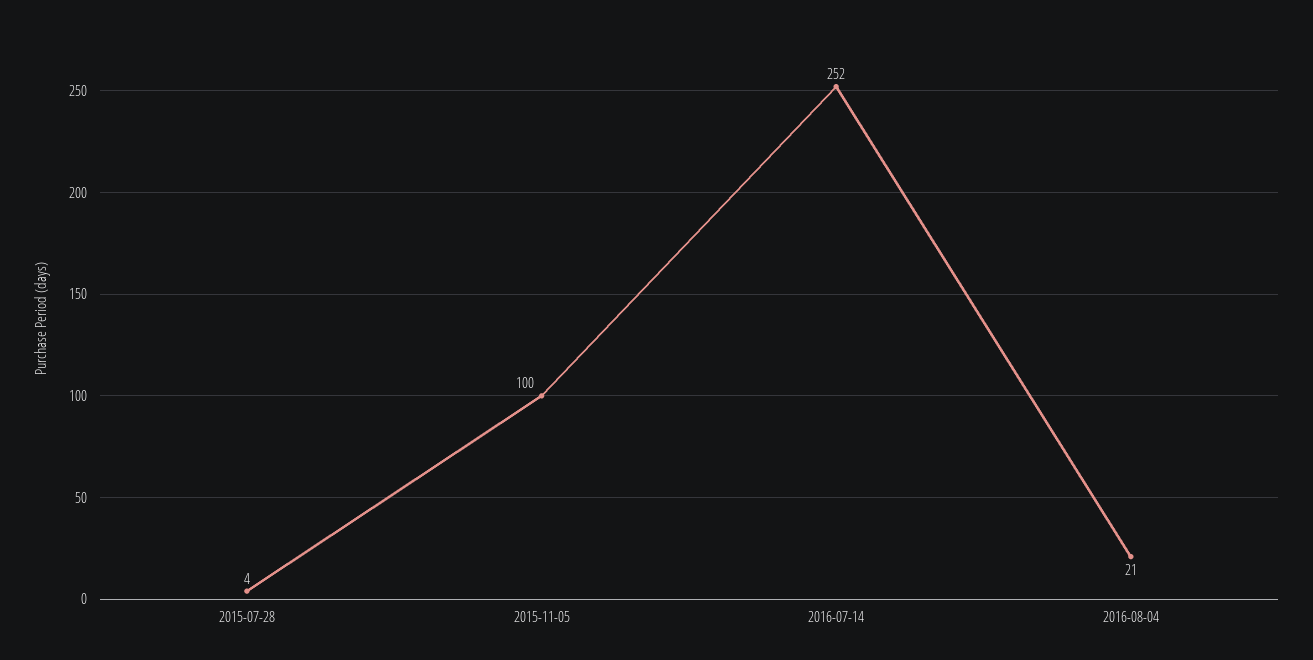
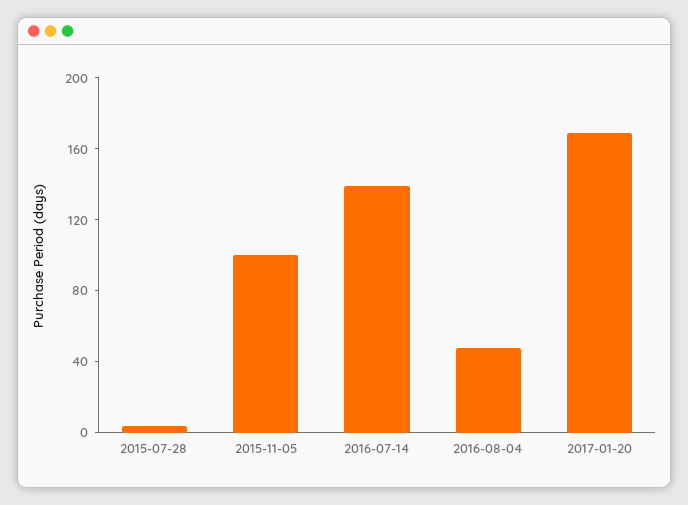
2016-07-14: 252 -> 140
2016-08-04: 21 -> 50
2017-01-20: none -> 170

